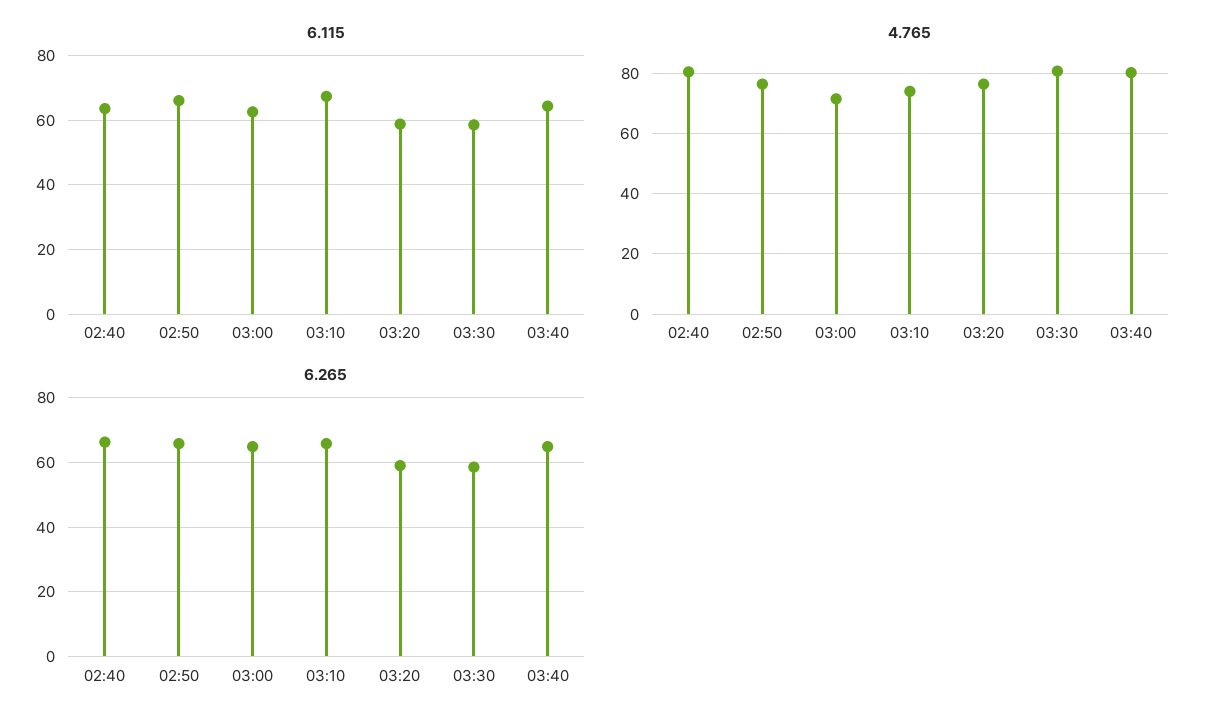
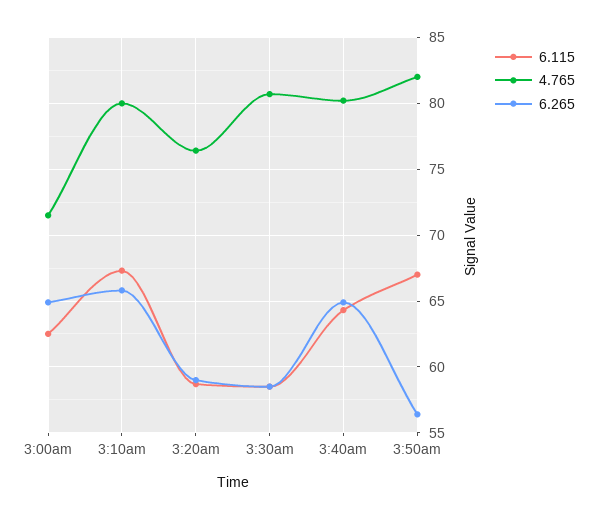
6.115, 02:40: 64 -> none
6.115, 02:50: 66 -> none
4.765, 02:40: 80 -> none
4.765, 02:50: 76 -> none
4.765, 03:10: 74 -> 80
6.265, 02:40: 66 -> none
6.265, 02:50: 66 -> none
6.115, 3:50am: none -> 67
4.765, 3:50am: none -> 82
6.265, 3:50am: none -> 56.5

